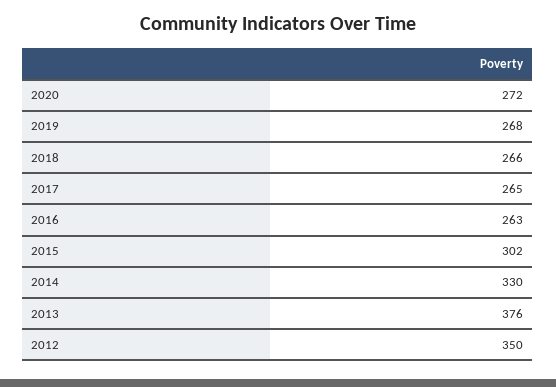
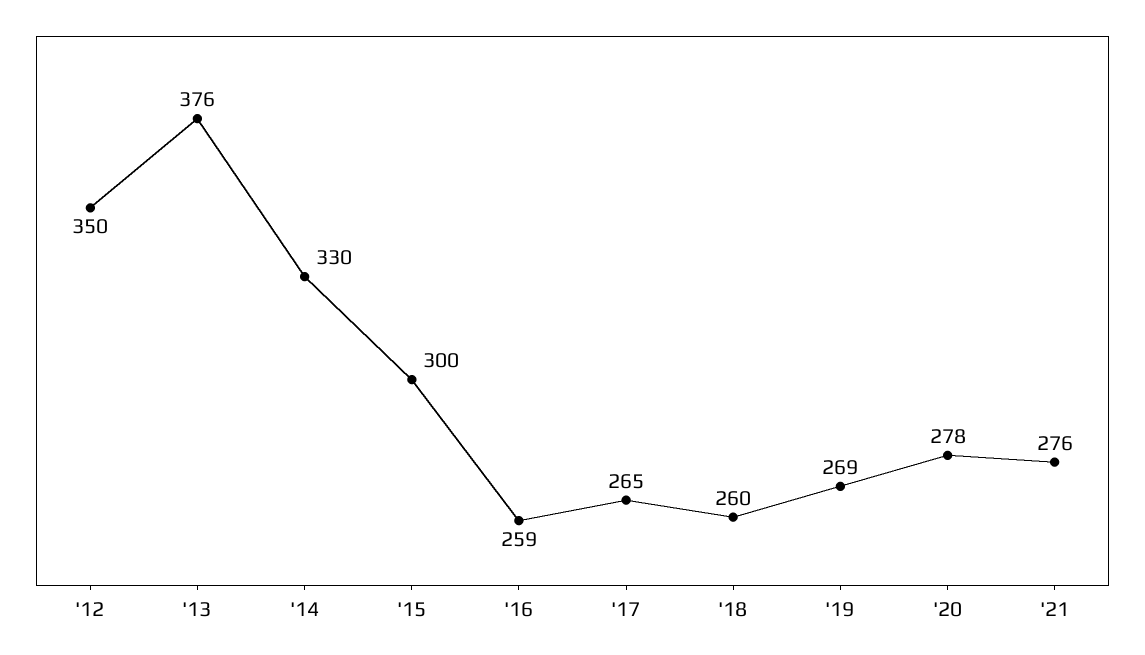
2020: 272 -> 278
2019: 268 -> 269
2018: 266 -> 260
2016: 263 -> 259
2015: 302 -> 300
'21: none -> 276

